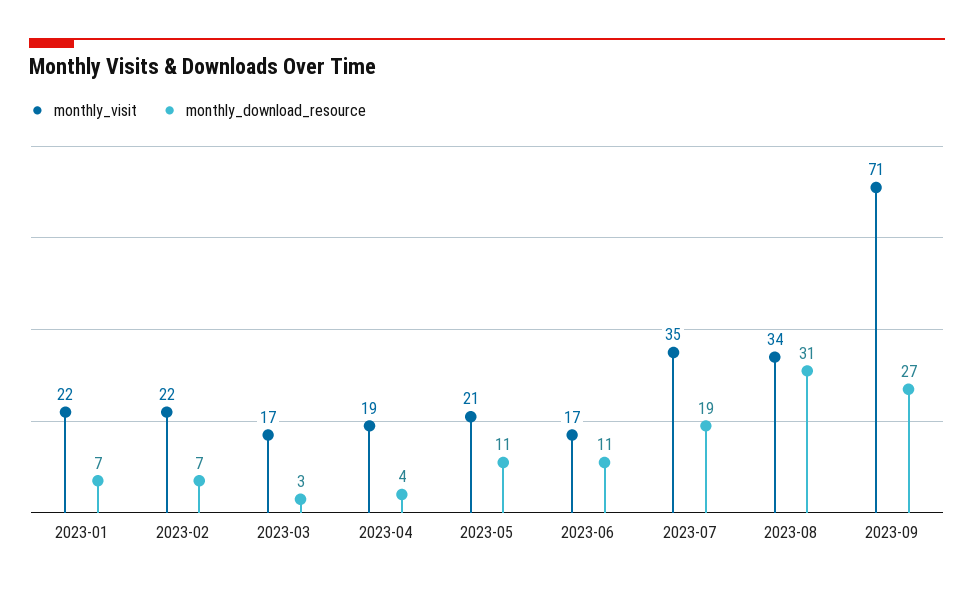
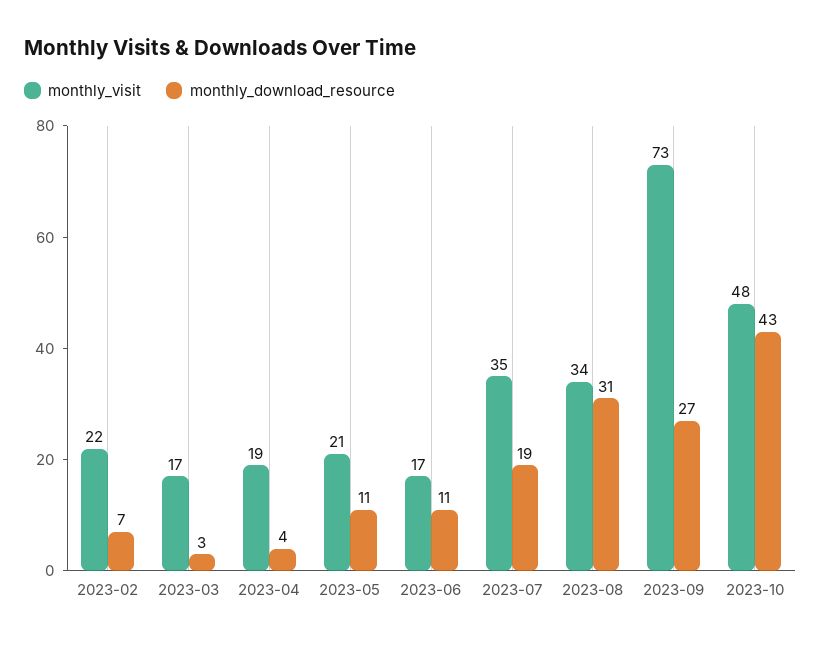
monthly_visit, 2023-01: 22 -> none
monthly_download_resource, 2023-01: 7 -> none
monthly_visit, 2023-09: 71 -> 73
monthly_visit, 2023-10: none -> 48
monthly_download_resource, 2023-10: none -> 43

